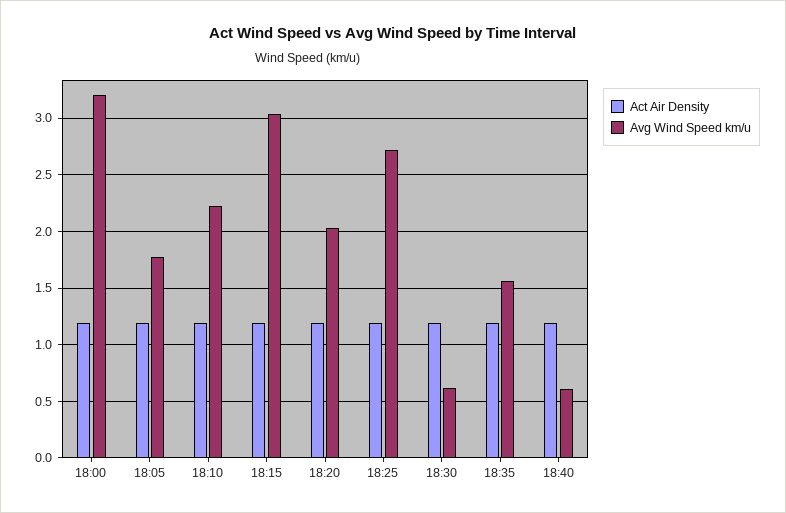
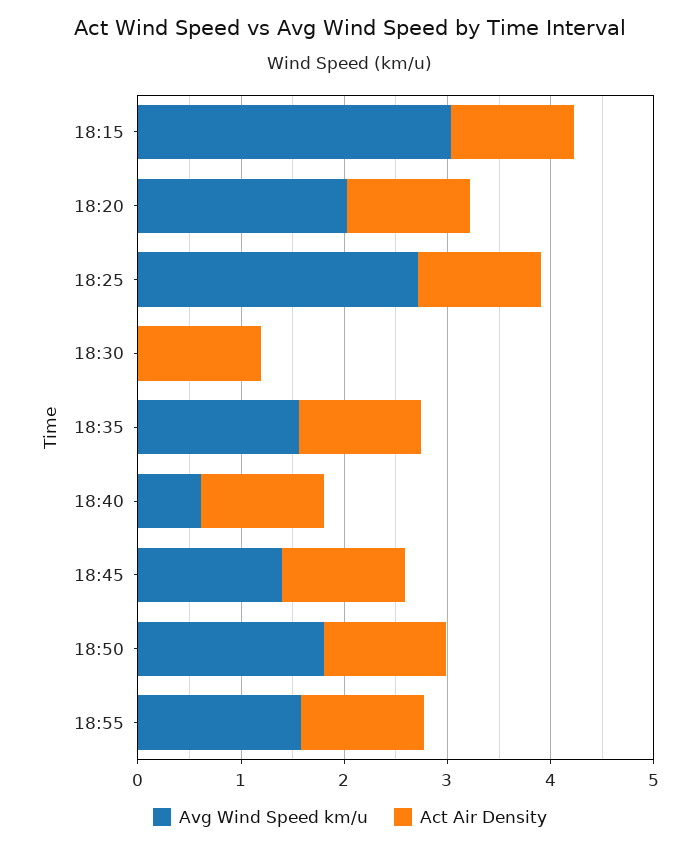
Act Air Density, 18:00: 1.2 -> none
Avg Wind Speed km/u, 18:00: 3.2 -> none
Act Air Density, 18:05: 1.2 -> none
Avg Wind Speed km/u, 18:05: 1.8 -> none
Act Air Density, 18:10: 1.2 -> none
Avg Wind Speed km/u, 18:10: 2.2 -> none
Avg Wind Speed km/u, 18:30: 0.6 -> 0
Avg Wind Speed km/u, 18:45: none -> 1.4
Act Air Density, 18:45: none -> 1.2
Avg Wind Speed km/u, 18:50: none -> 1.8
Act Air Density, 18:50: none -> 1.2
Avg Wind Speed km/u, 18:55: none -> 1.6
Act Air Density, 18:55: none -> 1.2

